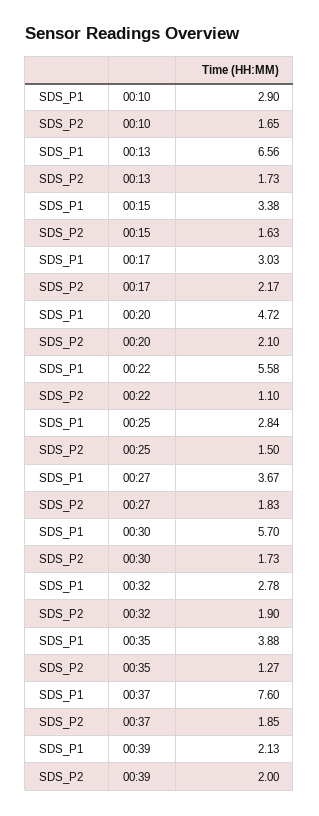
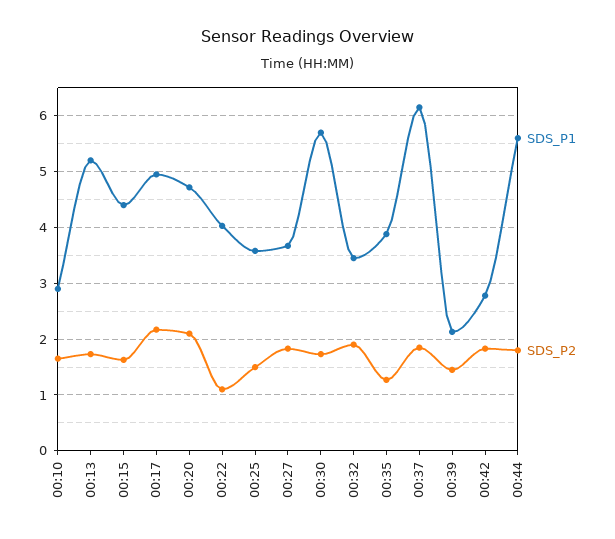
SDS_P1, 00:13: 6.56 -> 5.2
SDS_P1, 00:15: 3.38 -> 4.4
SDS_P1, 00:17: 3.03 -> 5
SDS_P1, 00:22: 5.58 -> 4
SDS_P1, 00:25: 2.84 -> 3.6
SDS_P1, 00:32: 2.78 -> 3.4
SDS_P1, 00:37: 7.6 -> 6.2
SDS_P2, 00:39: 2 -> 1.4
SDS_P1, 00:42: none -> 2.8
SDS_P2, 00:42: none -> 1.8
SDS_P1, 00:44: none -> 5.6
SDS_P2, 00:44: none -> 1.8

